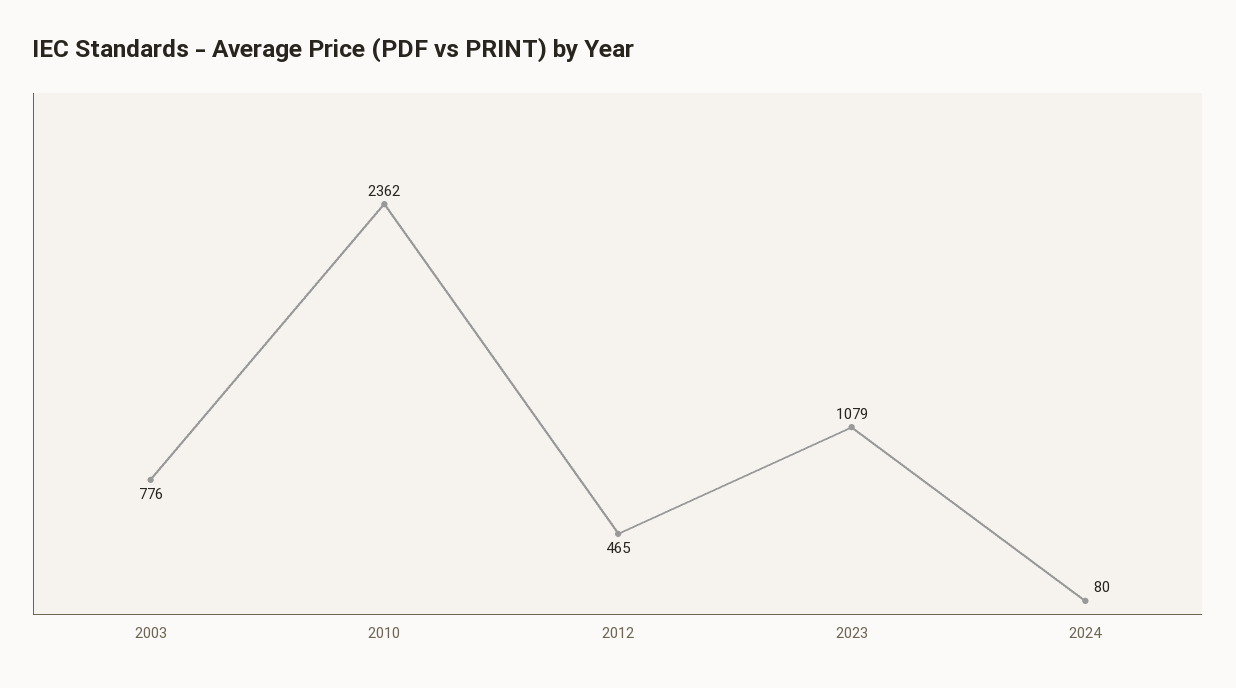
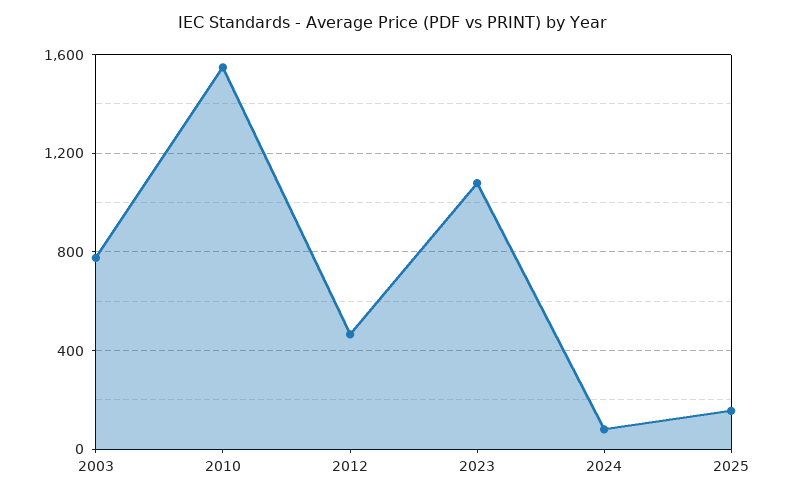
2010: 2362 -> 1550
2025: none -> 150

